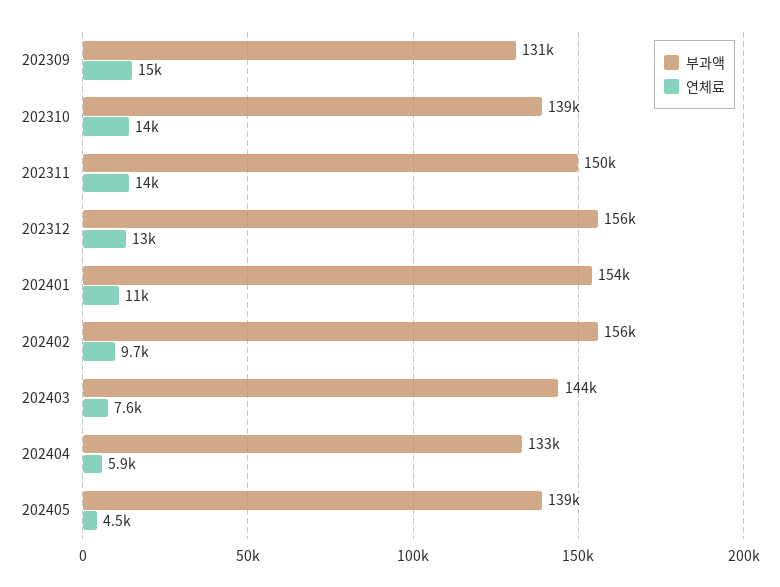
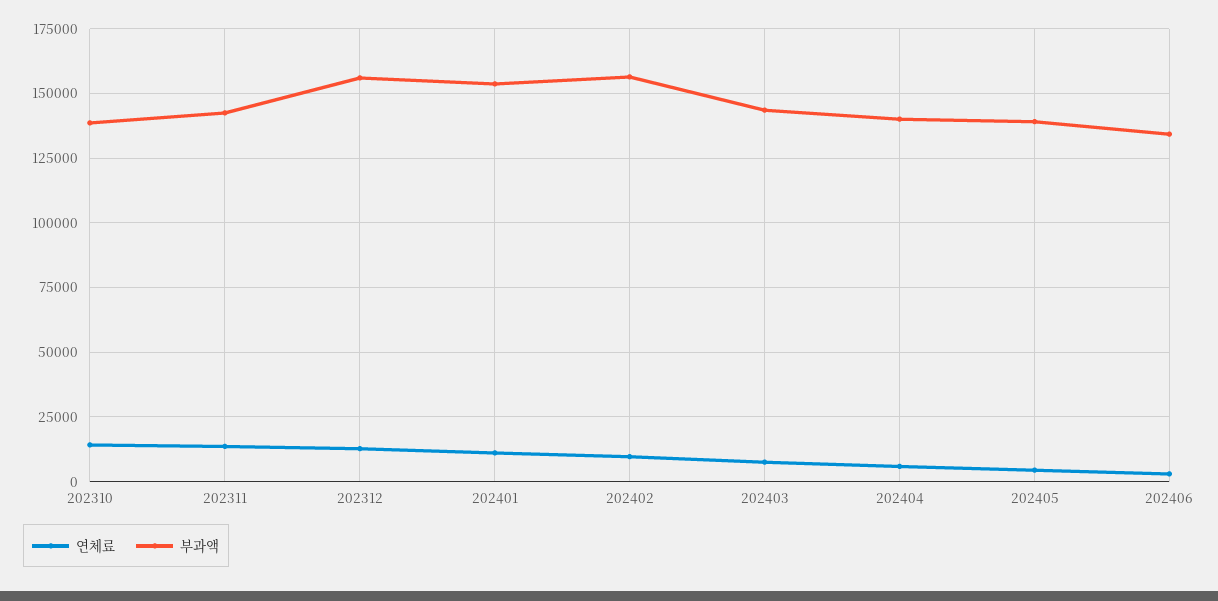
부과액, 202309: 131000 -> none
연체료, 202309: 15000 -> none
부과액, 202311: 150000 -> 142500
부과액, 202404: 133000 -> 140000
연체료, 202406: none -> 2500
부과액, 202406: none -> 135000

